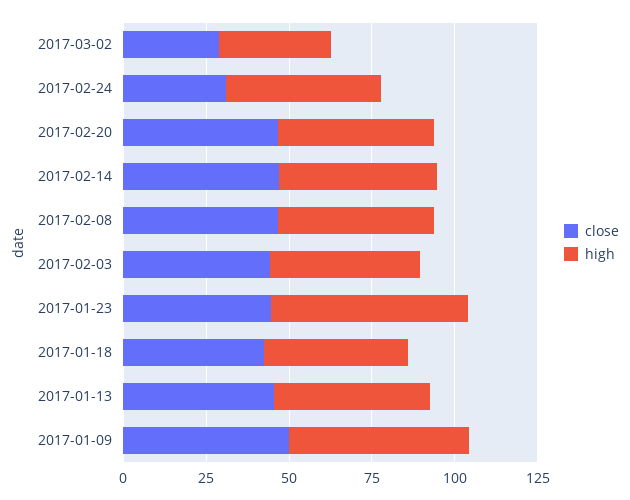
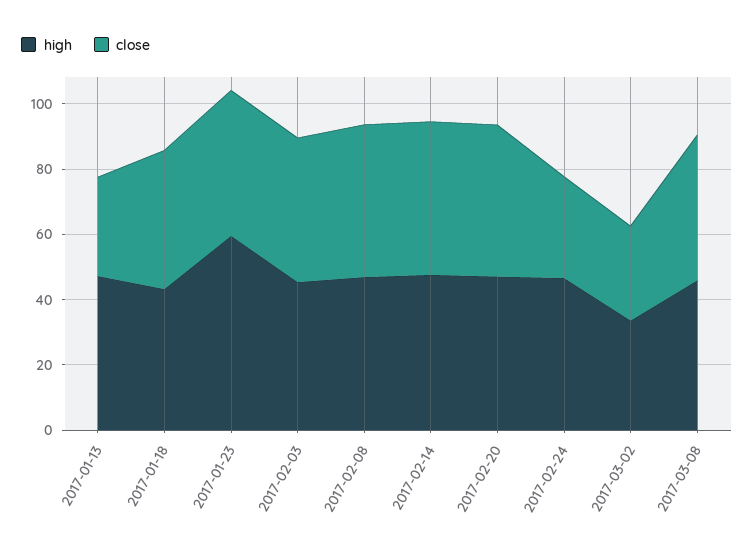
close, 2017-01-13: 45 -> 30
close, 2017-01-09: 50 -> none
high, 2017-01-09: 55 -> none
high, 2017-03-08: none -> 45
close, 2017-03-08: none -> 45

